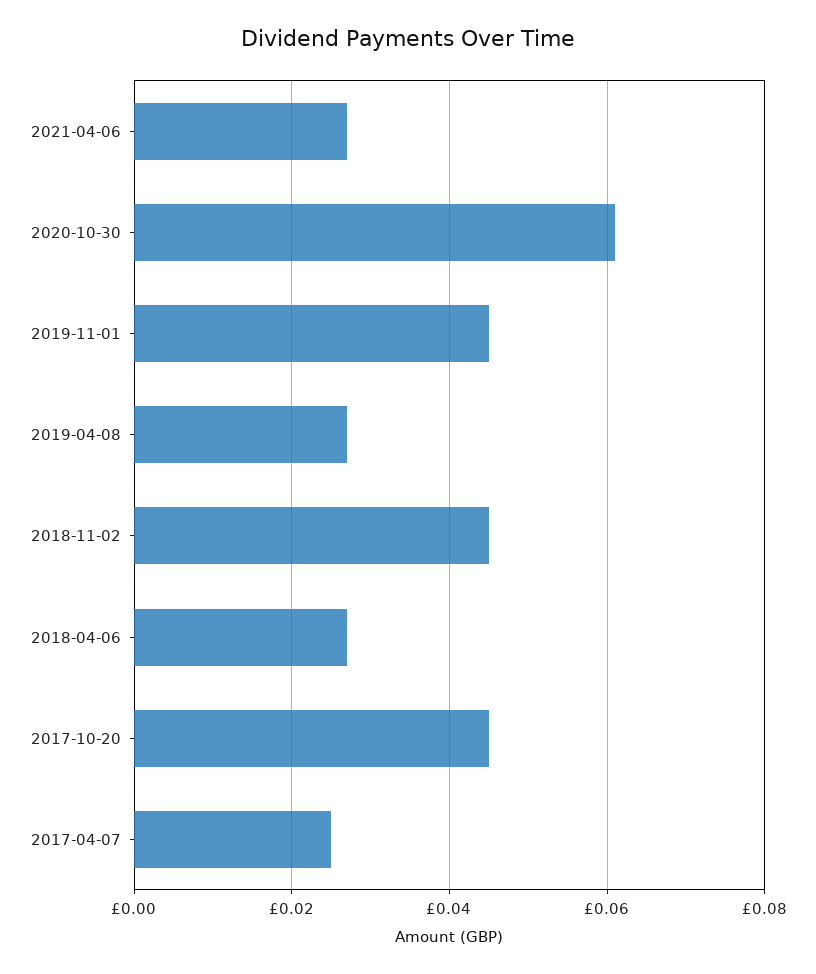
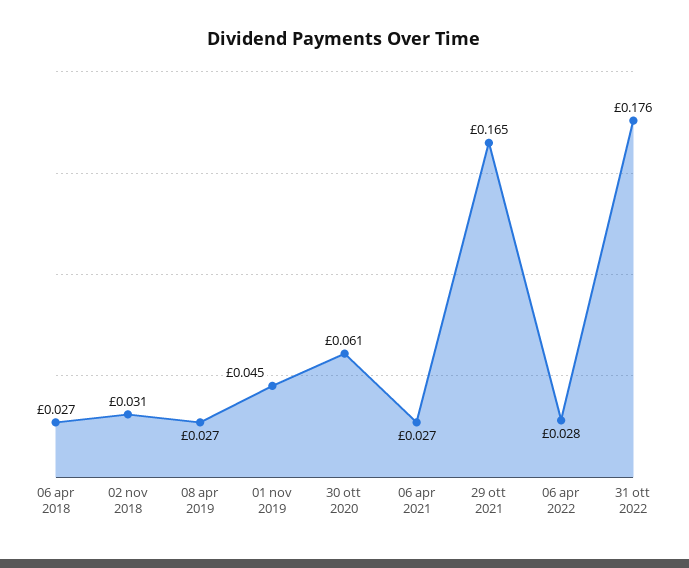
2018-11-02: 0.045 -> 0.031
2017-10-20: 0.045 -> none
2017-04-07: 0.025 -> none
29 ott 2021: none -> 0.165
06 apr 2022: none -> 0.028
31 ott 2022: none -> 0.176

